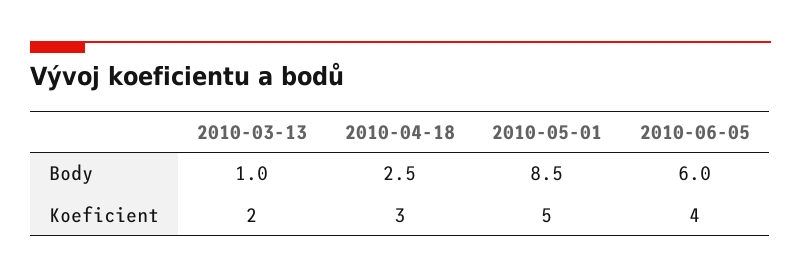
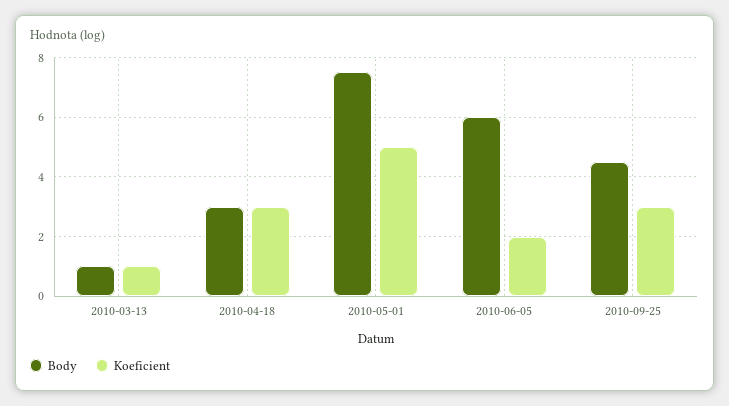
Body, 2010-04-18: 2.5 -> 3
Body, 2010-05-01: 8.5 -> 7.5
Koeficient, 2010-03-13: 2 -> 1
Koeficient, 2010-06-05: 4 -> 2
Body, 2010-09-25: none -> 4.5
Koeficient, 2010-09-25: none -> 3

